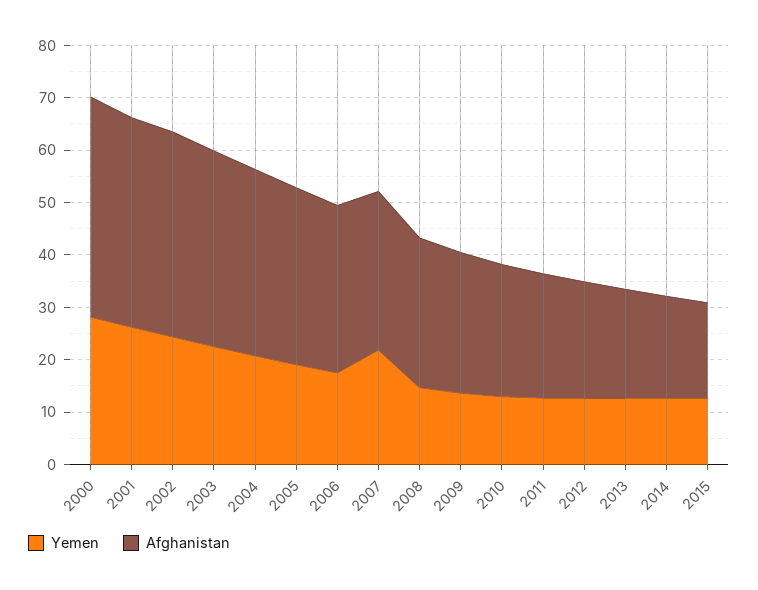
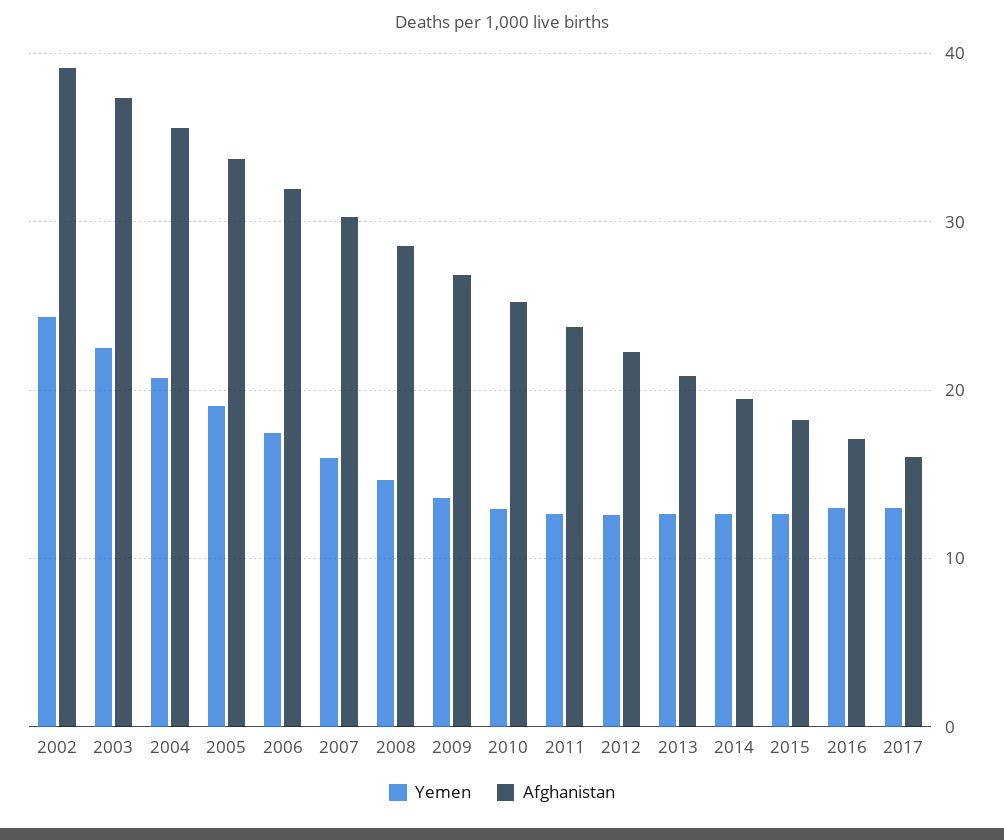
Yemen, 2000: 28 -> none
Afghanistan, 2000: 42 -> none
Yemen, 2001: 26 -> none
Afghanistan, 2001: 40 -> none
Yemen, 2007: 22 -> 16
Yemen, 2016: none -> 13
Afghanistan, 2016: none -> 17
Yemen, 2017: none -> 13
Afghanistan, 2017: none -> 16

